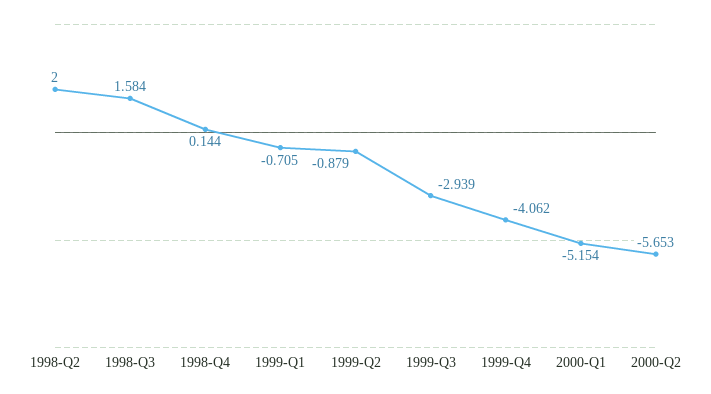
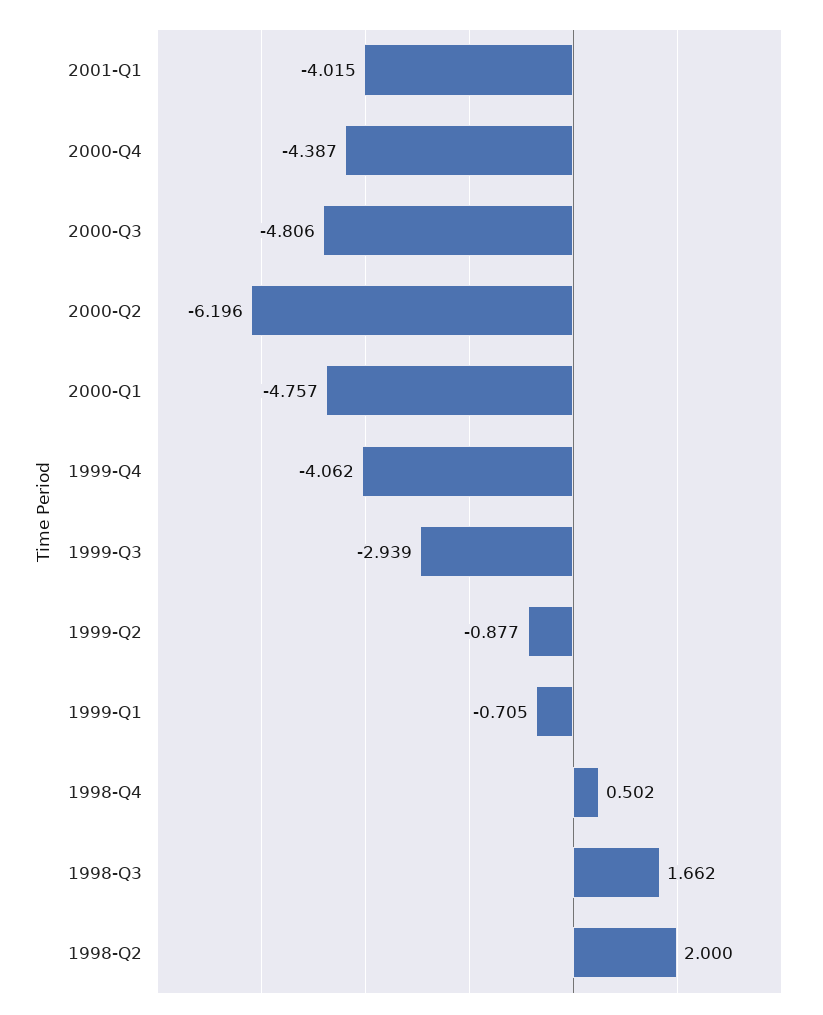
1998-Q3: 1.584 -> 1.662
1998-Q4: 0.144 -> 0.502
1999-Q2: -0.879 -> -0.877
2000-Q1: -5.154 -> -4.757
2000-Q2: -5.653 -> -6.196
2001-Q1: none -> -4.015
2000-Q4: none -> -4.387
2000-Q3: none -> -4.806

